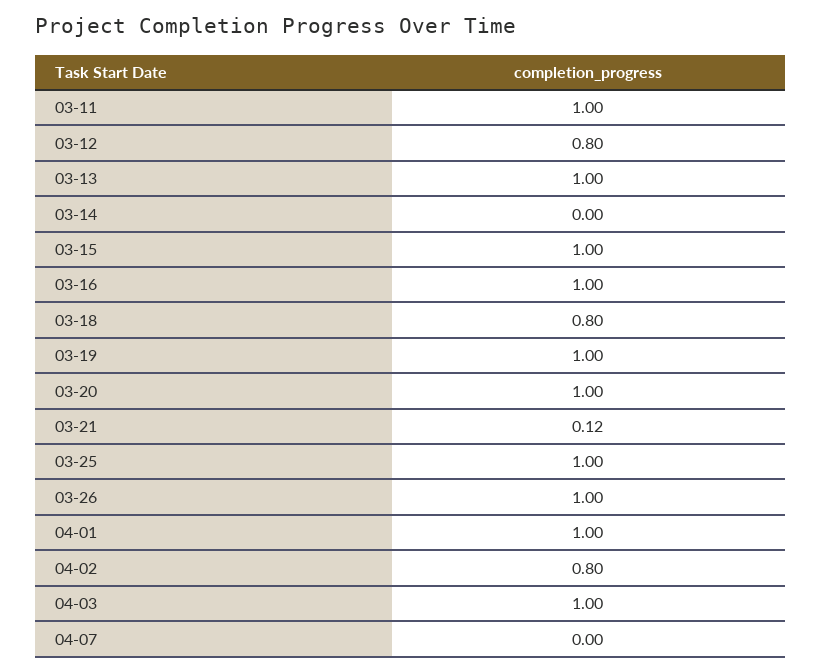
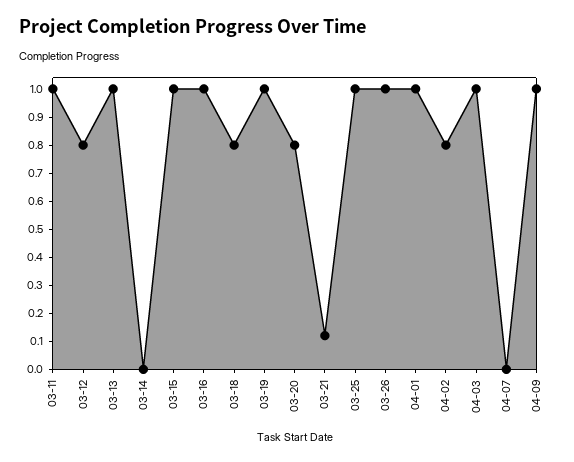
03-20: 1 -> 0.8
04-09: none -> 1

